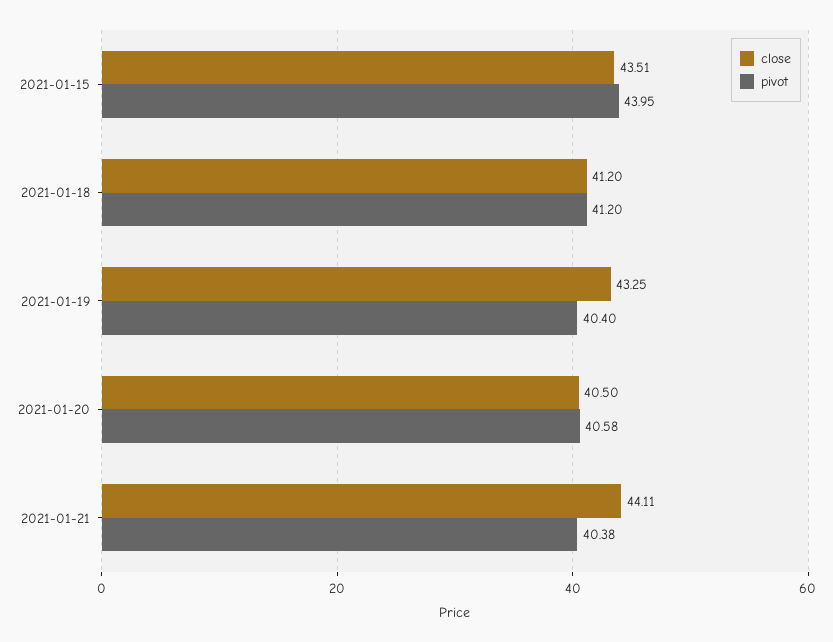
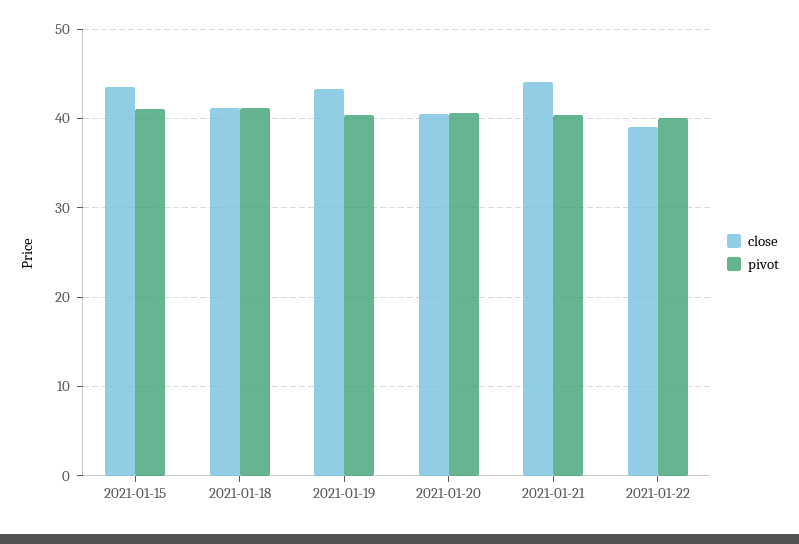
pivot, 2021-01-15: 43.95 -> 41
close, 2021-01-22: none -> 39
pivot, 2021-01-22: none -> 40

